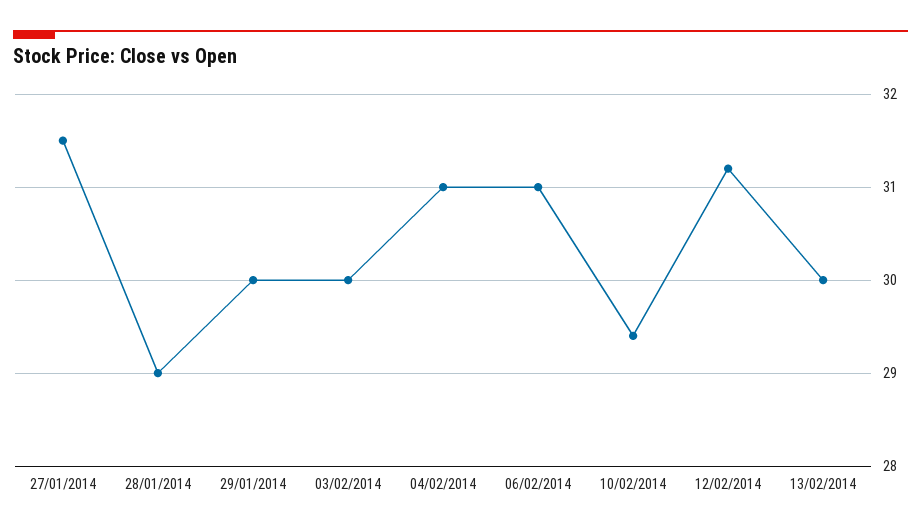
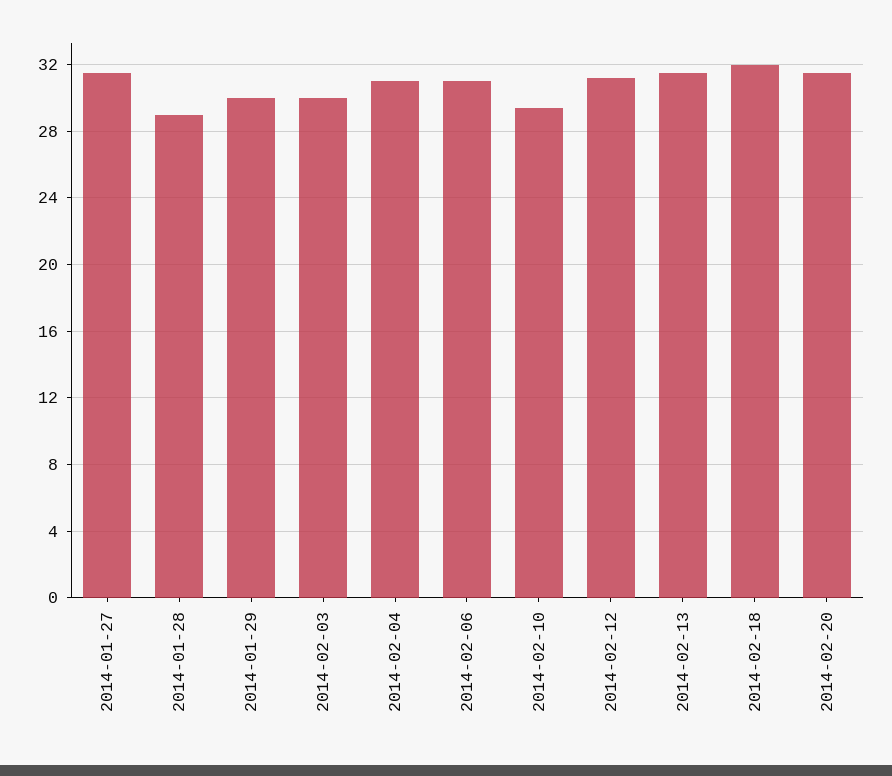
13/02/2014: 30 -> 31.5
2014-02-18: none -> 32
2014-02-20: none -> 31.5

